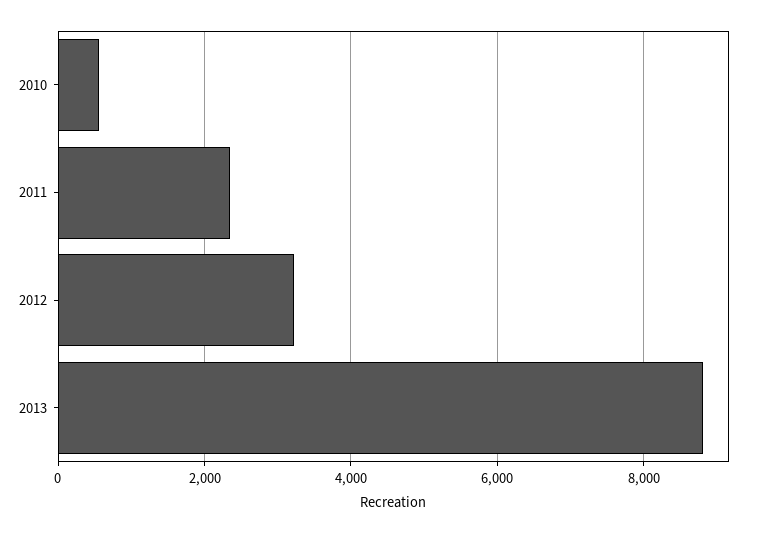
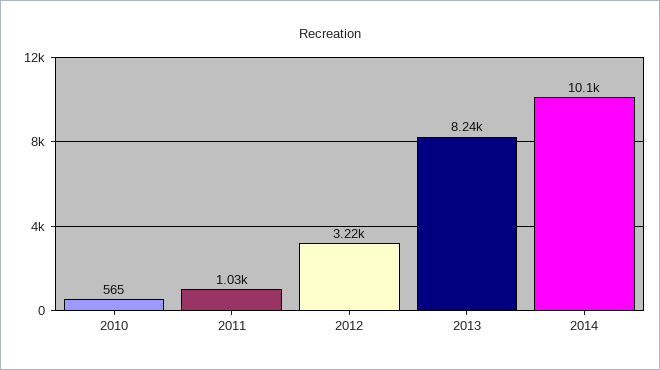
2011: 2400 -> 1030
2013: 8800 -> 8240
2014: none -> 10100

